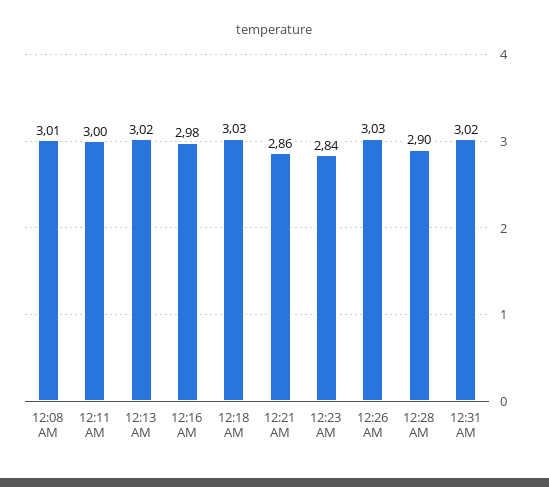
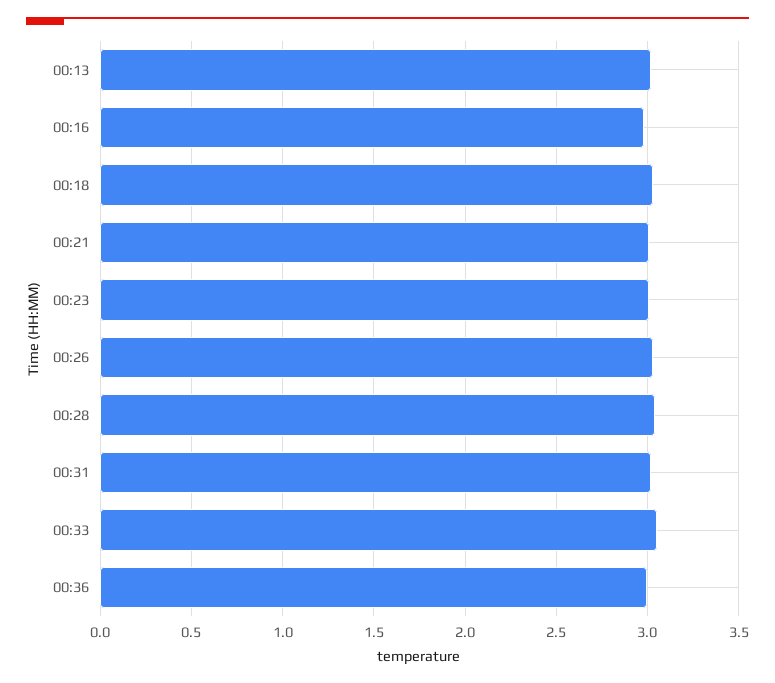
12:08 AM: 3.01 -> none
12:11 AM: 3 -> none
12:21 AM: 2.86 -> 3
12:23 AM: 2.84 -> 3
12:28 AM: 2.9 -> 3.05
00:33: none -> 3.05
00:36: none -> 3

